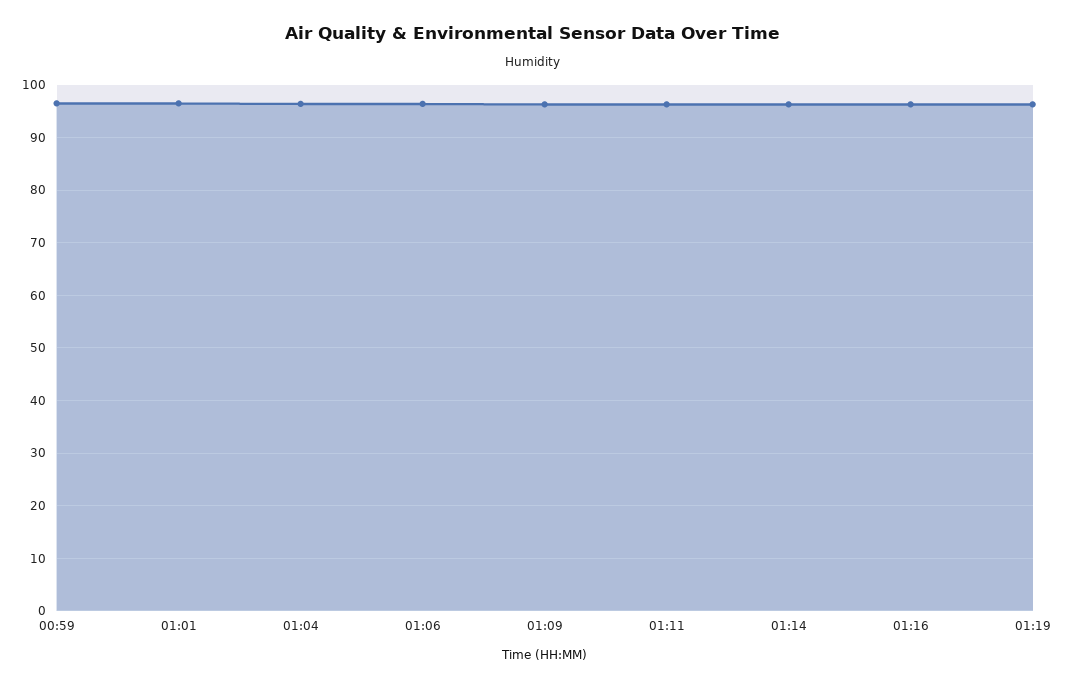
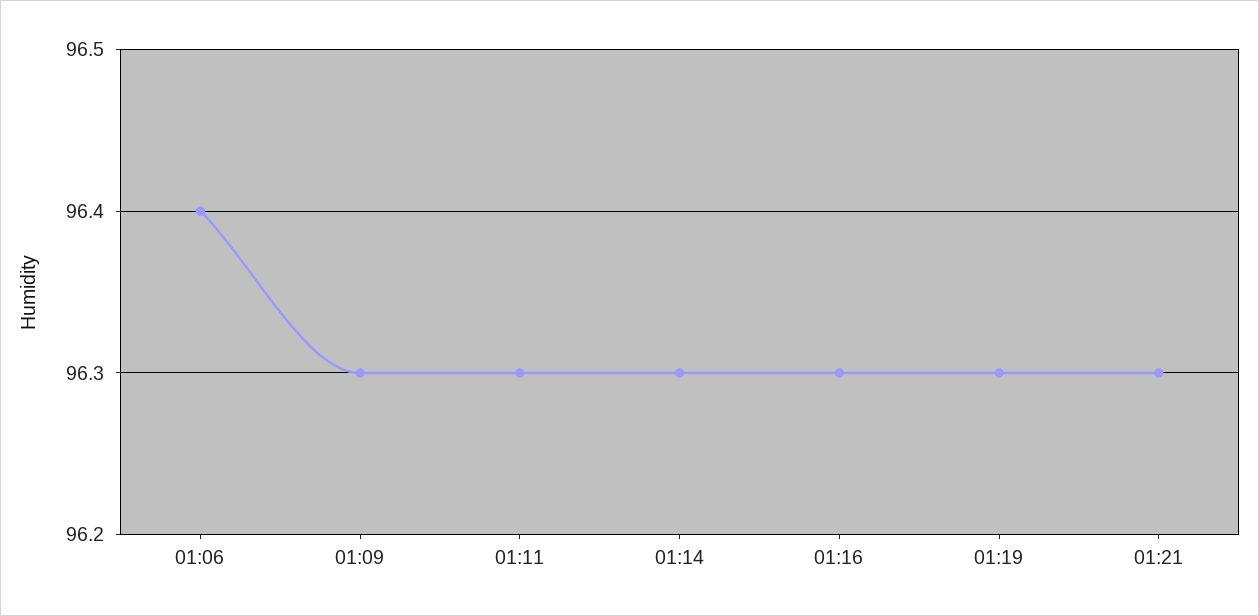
00:59: 96 -> none
01:01: 96 -> none
01:04: 96 -> none
01:21: none -> 96.3

